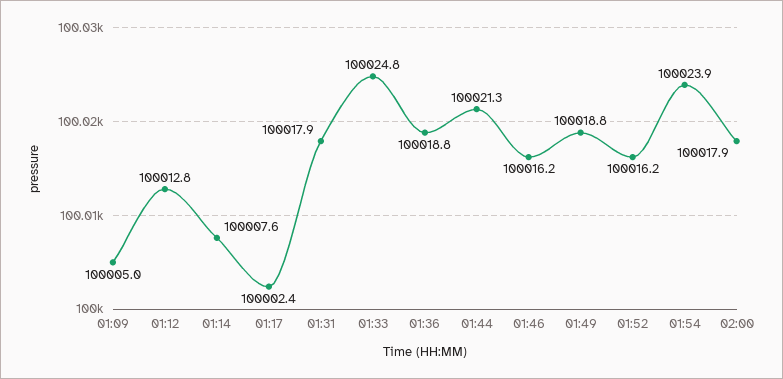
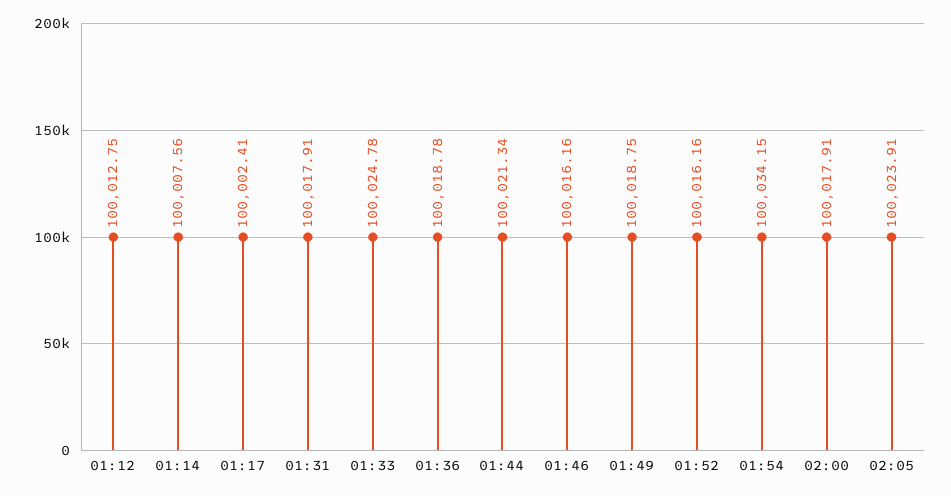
01:09: 100005 -> none
01:54: 100023.9 -> 100034.15
02:05: none -> 100023.91

